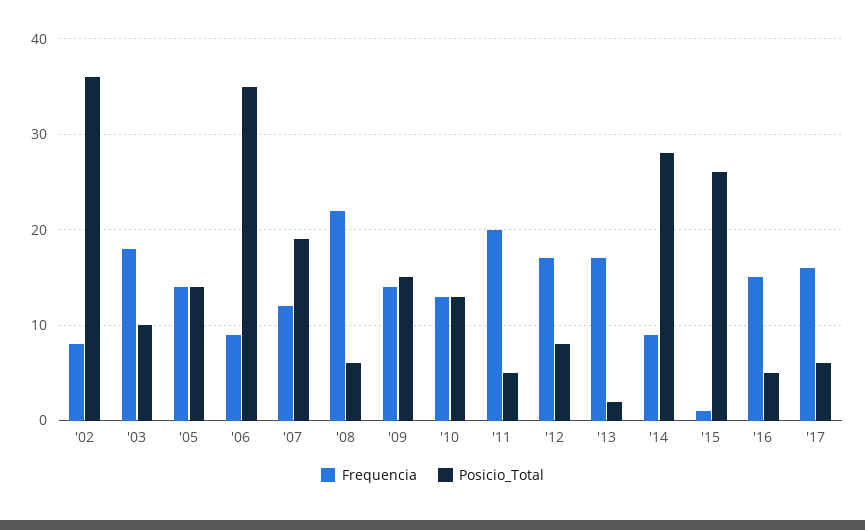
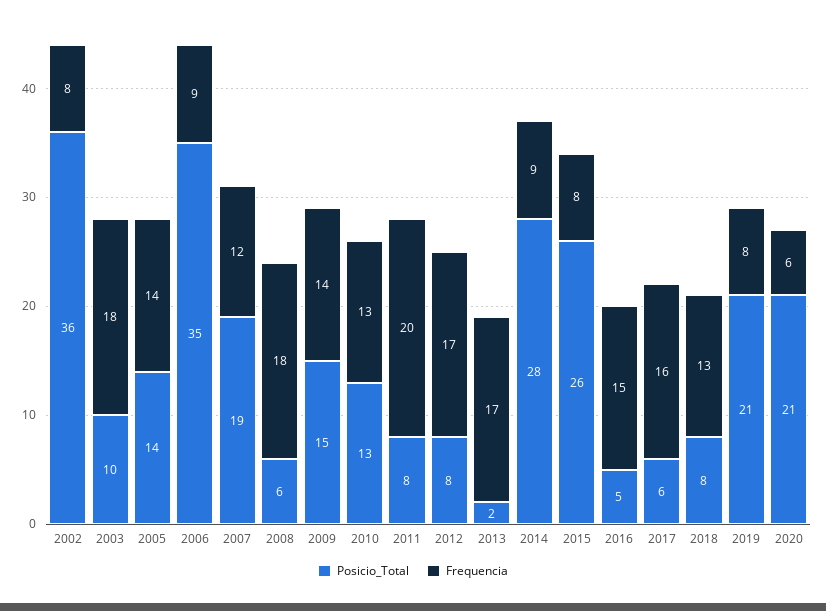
Frequencia, '08: 22 -> 18
Posicio_Total, '11: 5 -> 8
Frequencia, '15: 1 -> 8
Posicio_Total, 2018: none -> 8
Frequencia, 2018: none -> 13
Posicio_Total, 2019: none -> 21
Frequencia, 2019: none -> 8
Posicio_Total, 2020: none -> 21
Frequencia, 2020: none -> 6

